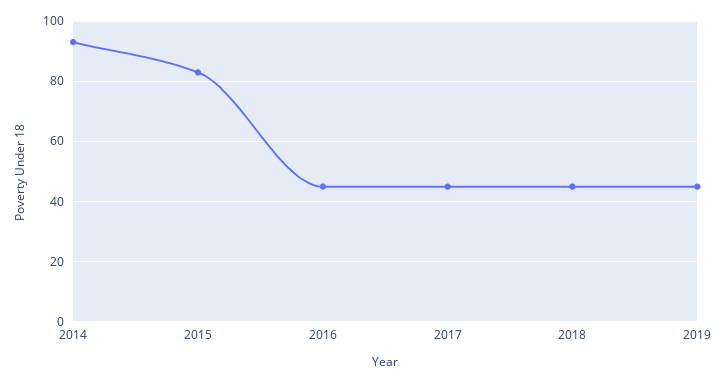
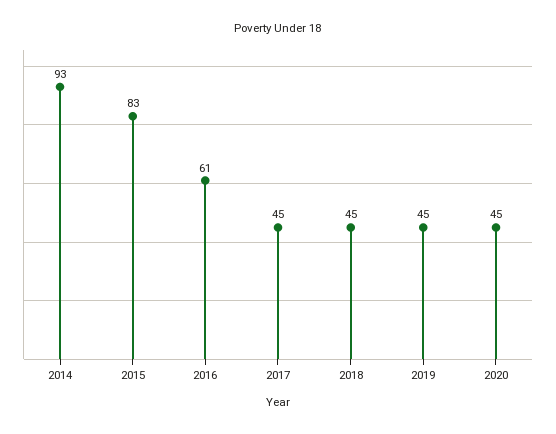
2016: 45 -> 61
2020: none -> 45

